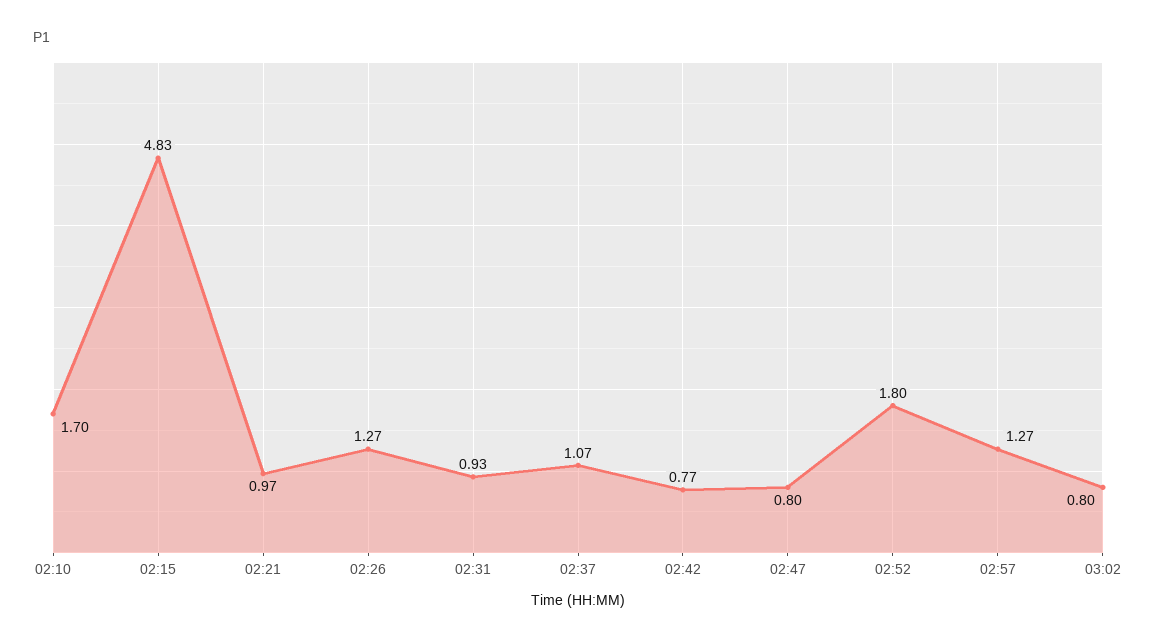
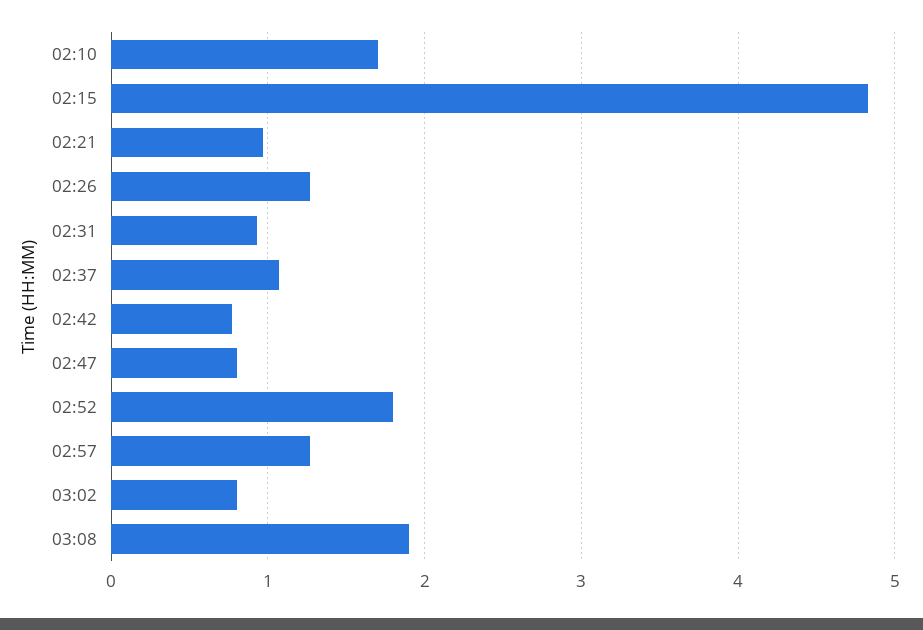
03:08: none -> 1.9

